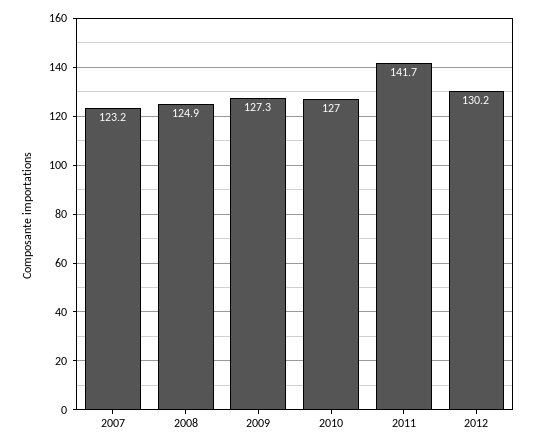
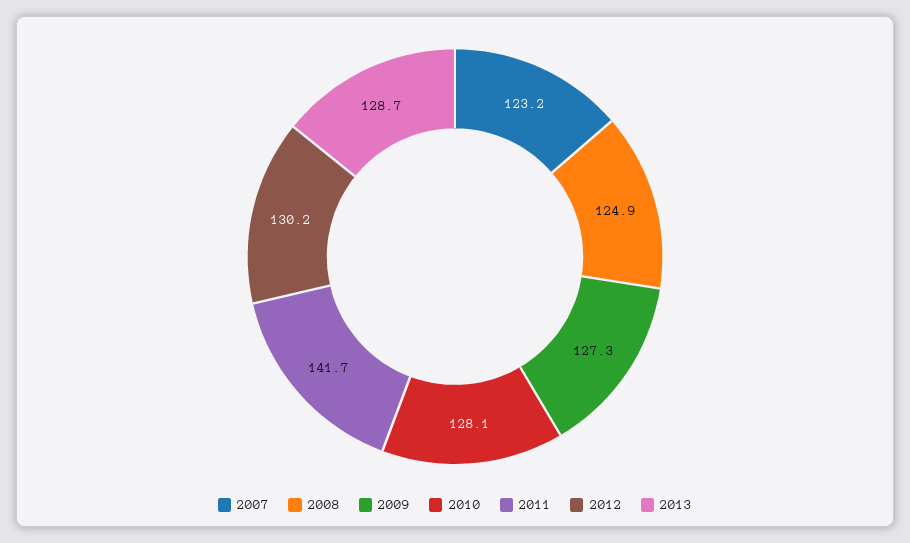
2010: 127 -> 128.1
2013: none -> 128.7

